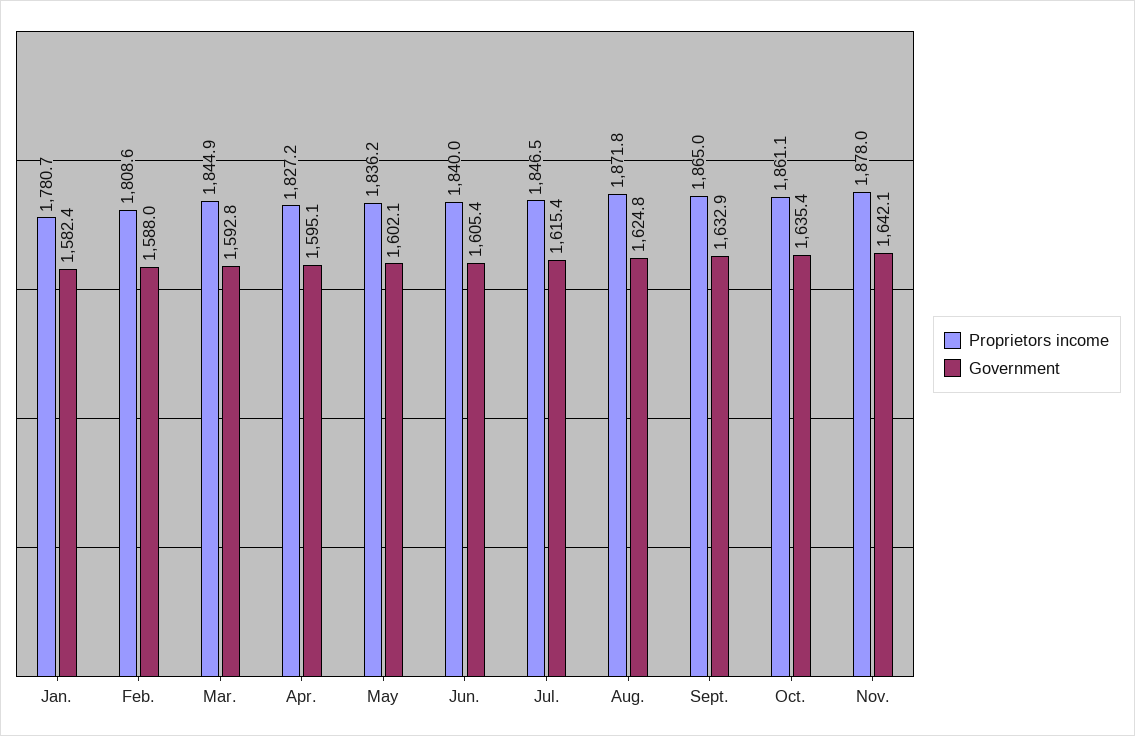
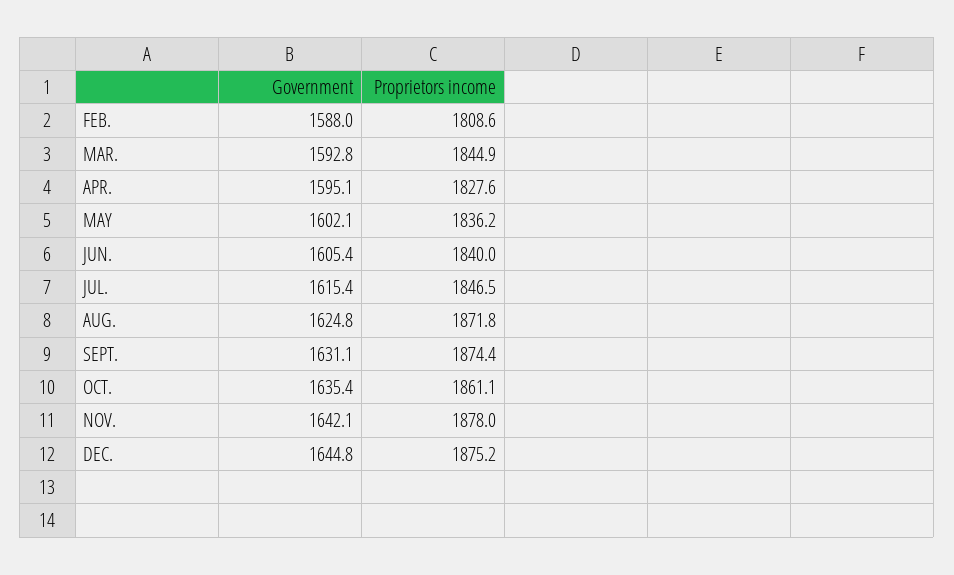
Proprietors income, Jan.: 1780.7 -> none
Government, Jan.: 1582.4 -> none
Proprietors income, Apr.: 1827.2 -> 1827.6
Proprietors income, Sept.: 1865 -> 1874.4
Government, Sept.: 1632.9 -> 1631.1
Government, DEC.: none -> 1644.8
Proprietors income, DEC.: none -> 1875.2

